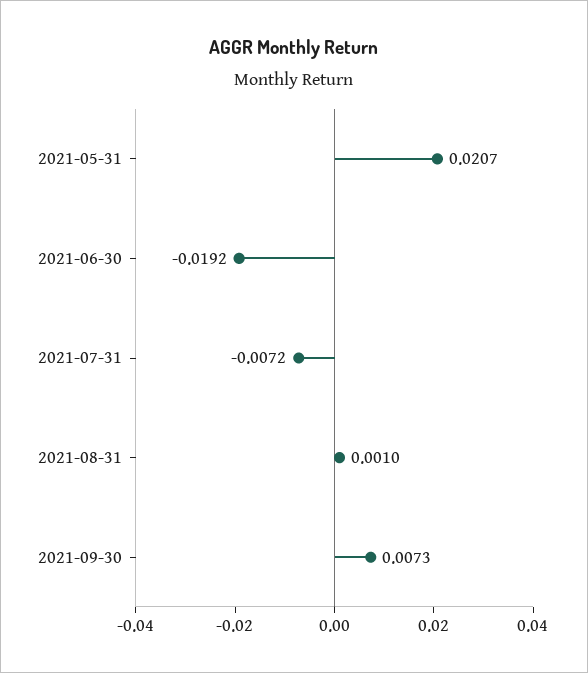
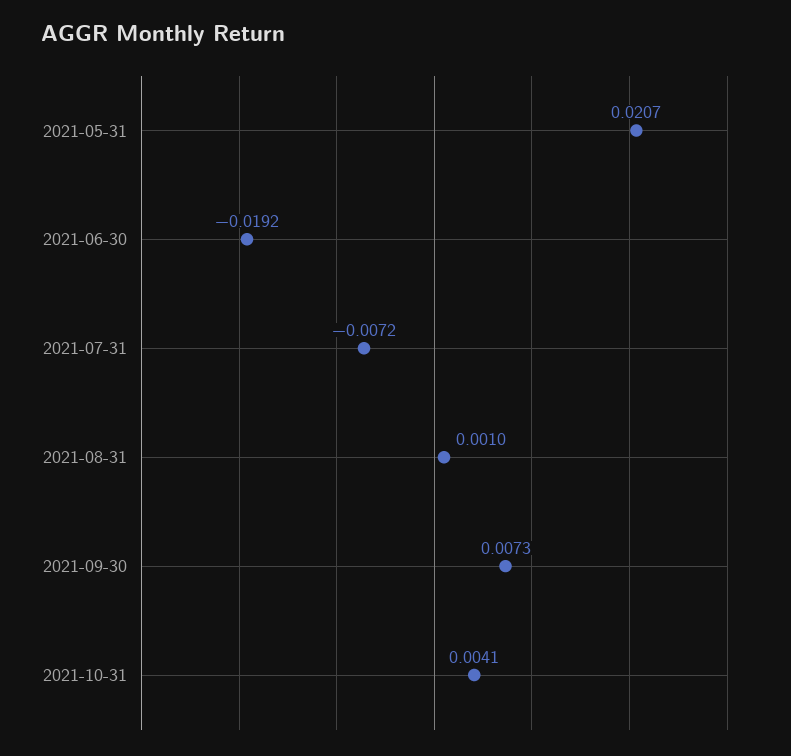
2021-10-31: none -> 0.0041

